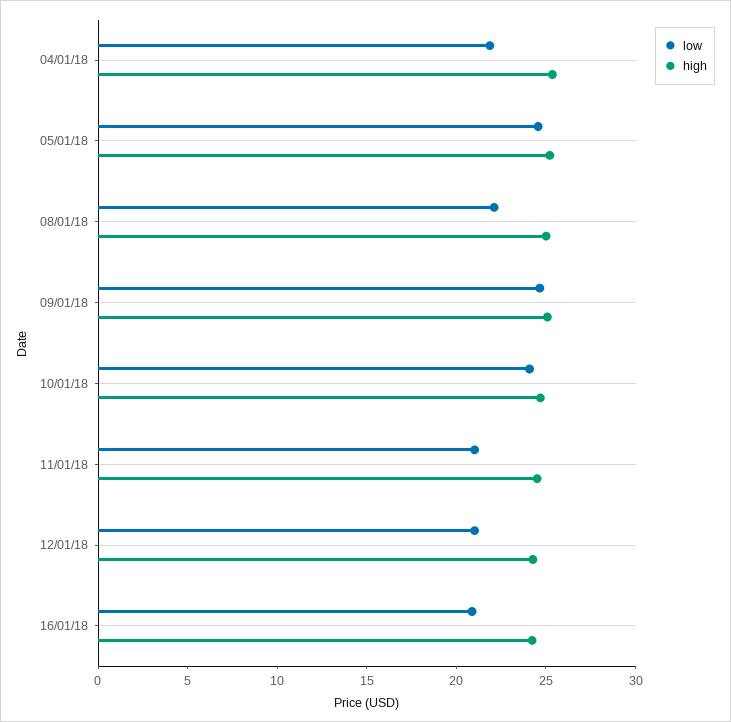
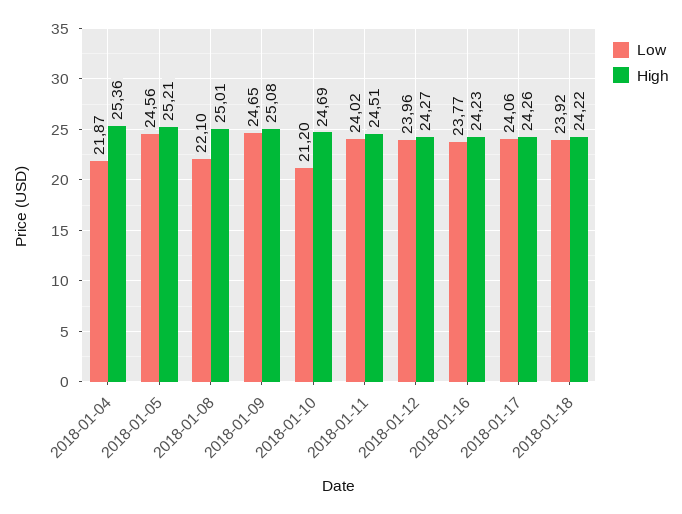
low, 10/01/18: 24 -> 21.2
low, 11/01/18: 21 -> 24.02
low, 12/01/18: 21 -> 23.96
low, 16/01/18: 21 -> 23.77
low, 2018-01-17: none -> 24.06
high, 2018-01-17: none -> 24.26
low, 2018-01-18: none -> 23.92
high, 2018-01-18: none -> 24.22

